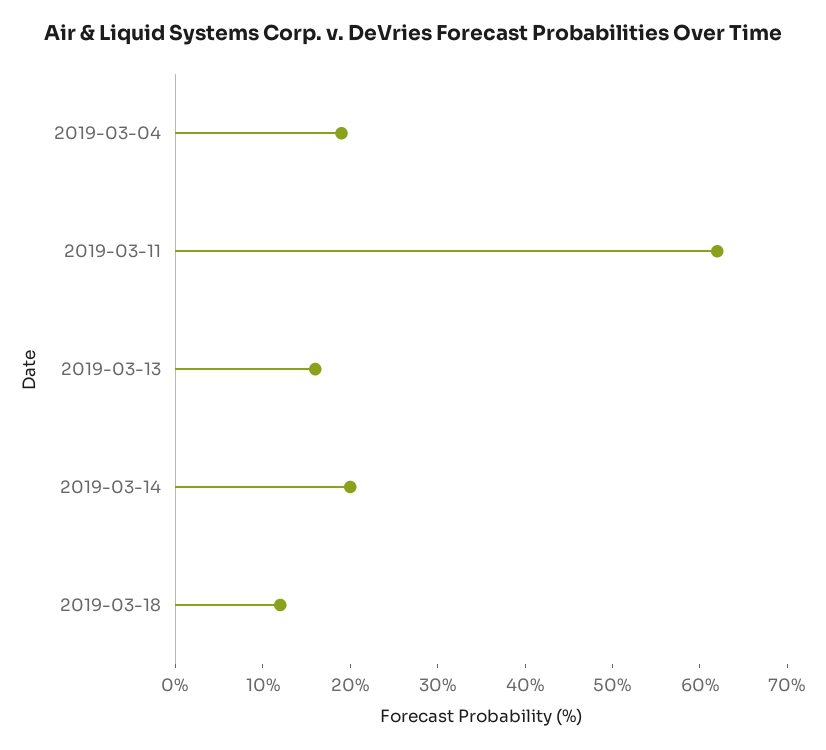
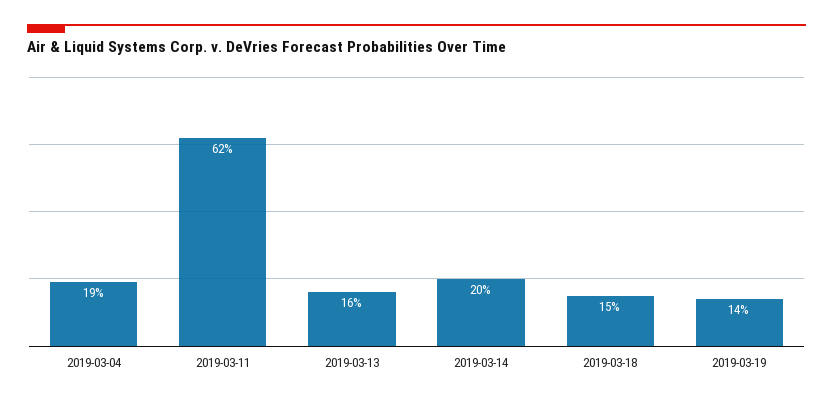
2019-03-18: 12 -> 15
2019-03-19: none -> 14

